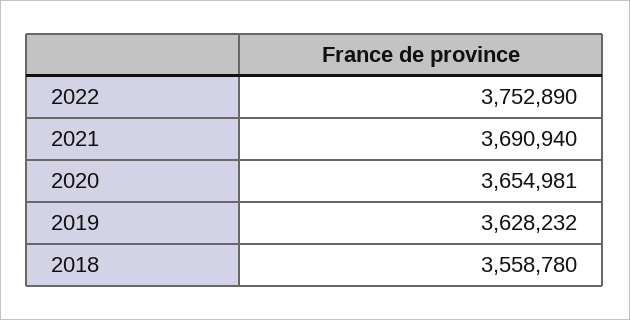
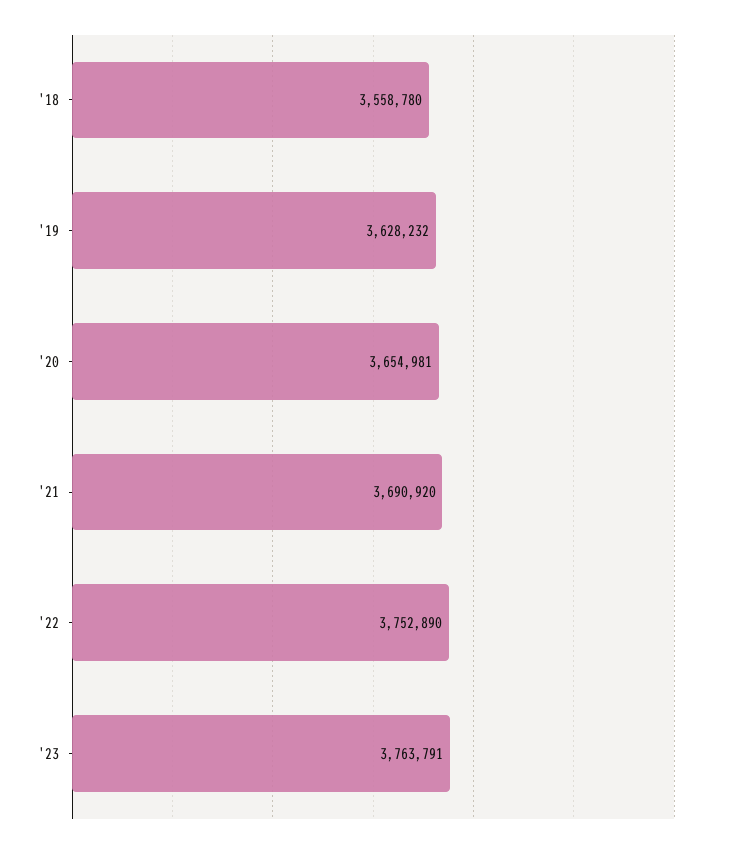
2021: 3690940 -> 3690920
'23: none -> 3763791

